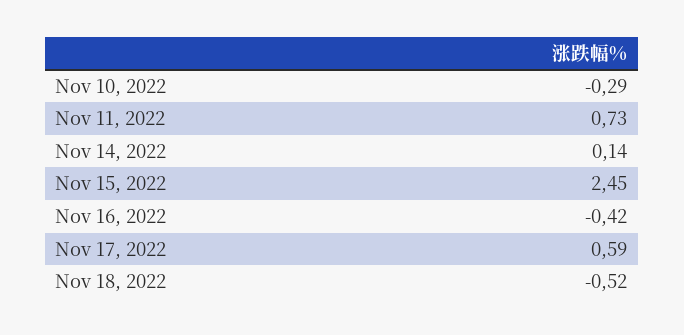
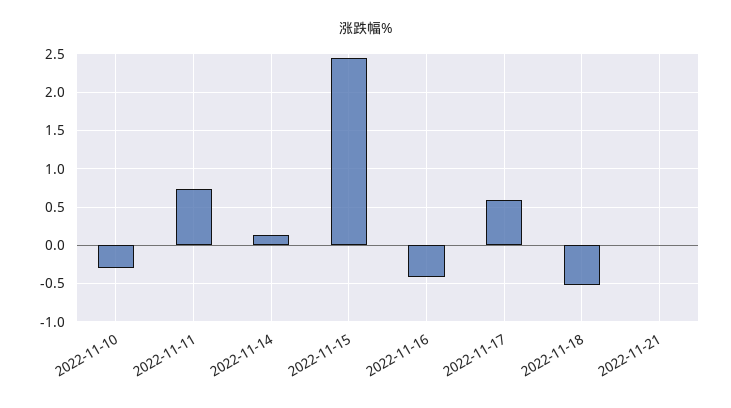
2022-11-21: none -> 0

